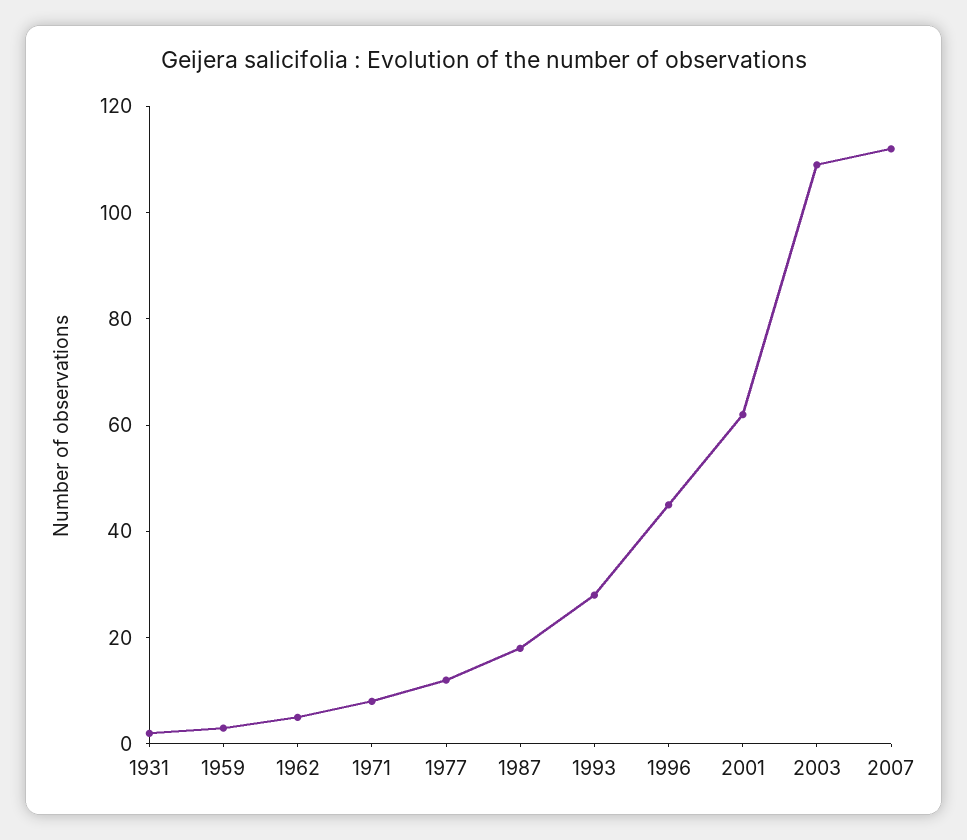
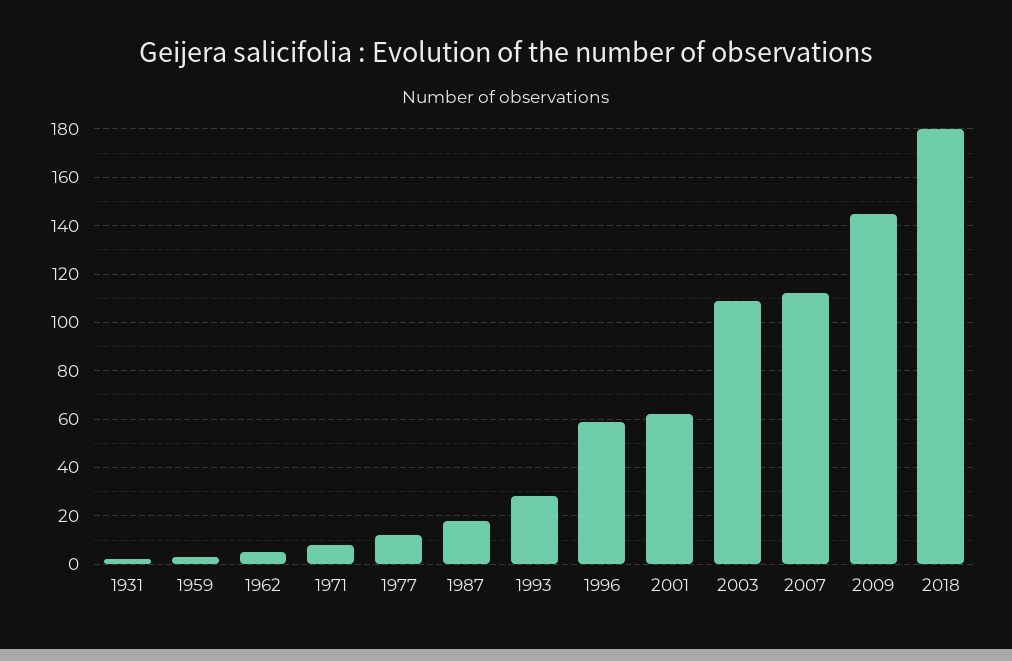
1996: 45 -> 60
2009: none -> 145
2018: none -> 180

